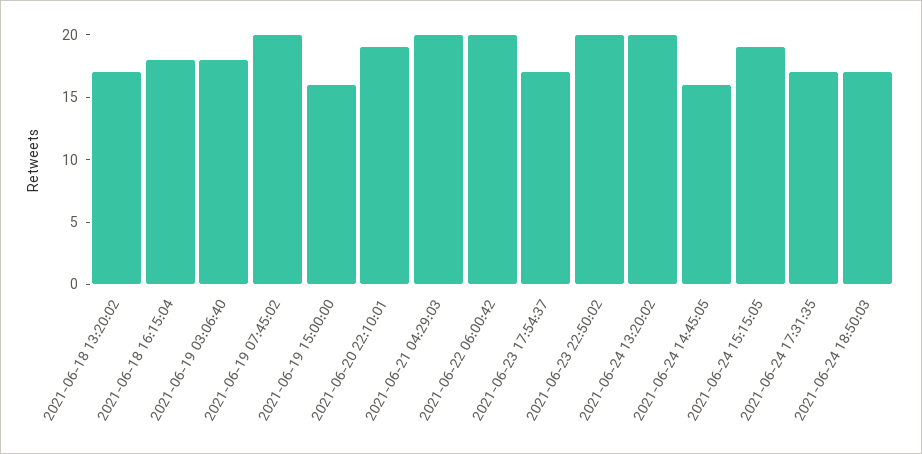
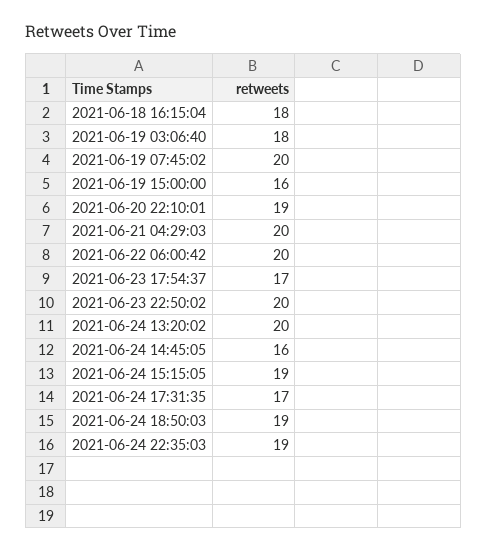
2021-06-18 13:20:02: 17 -> none
2021-06-24 18:50:03: 17 -> 19
2021-06-24 22:35:03: none -> 19

